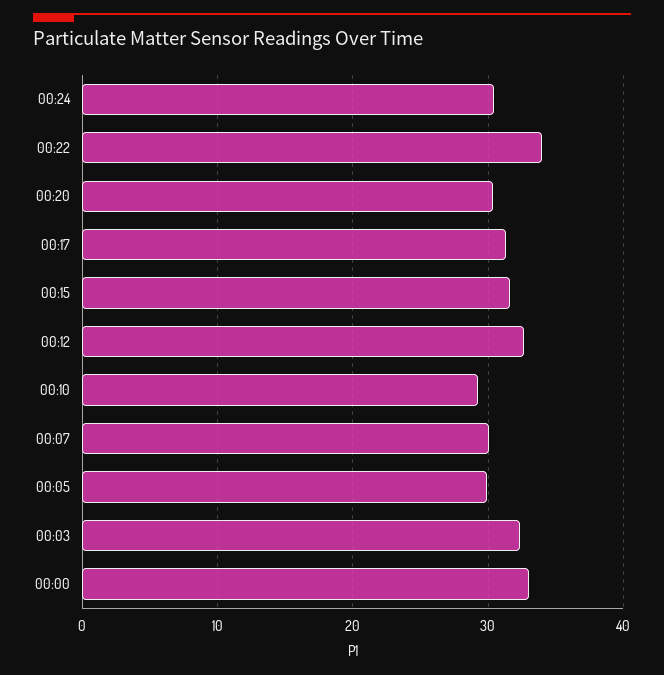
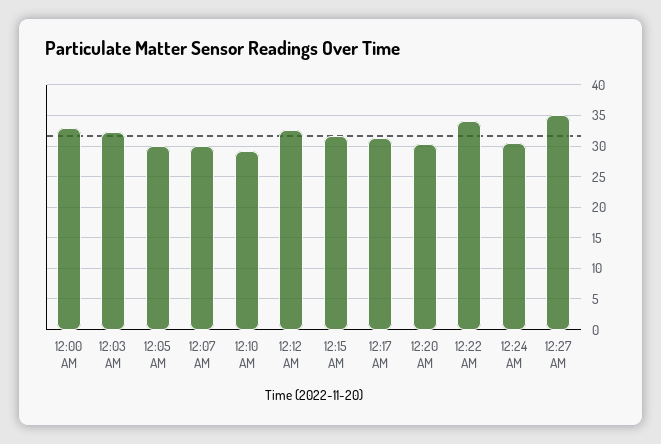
12:27 AM: none -> 35

